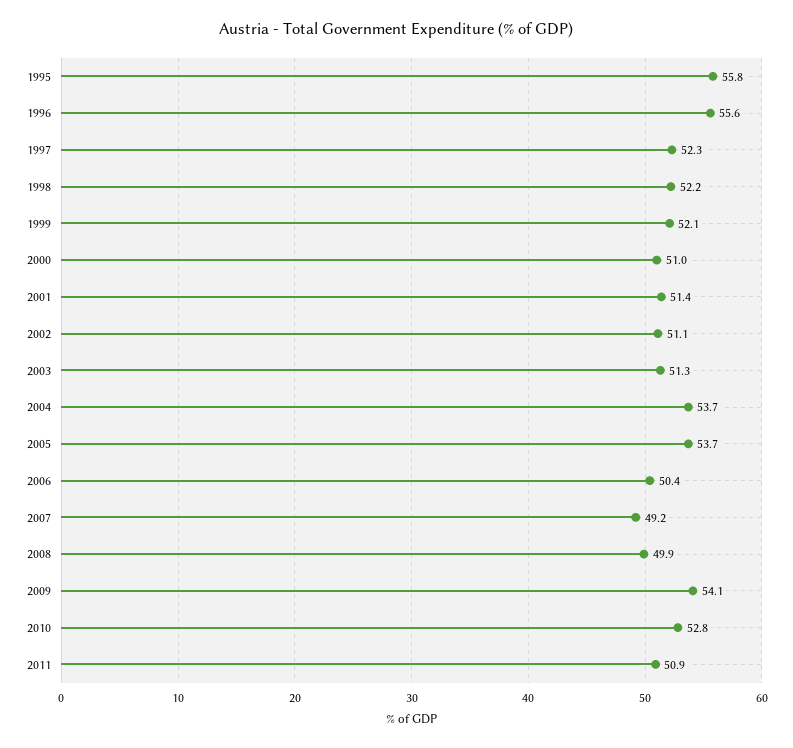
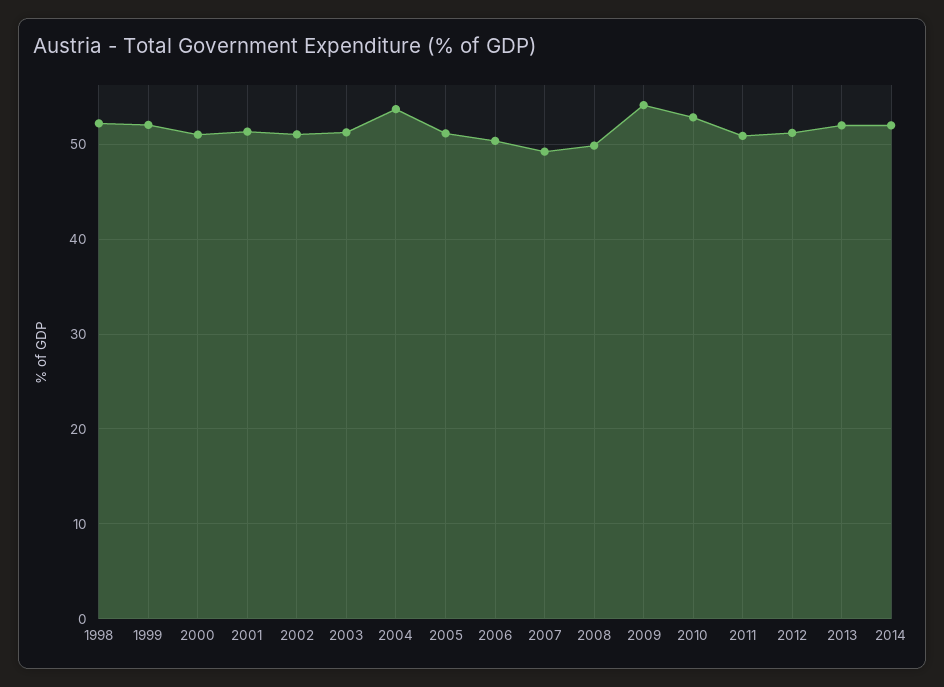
1995: 55.8 -> none
1996: 55.6 -> none
1997: 52.3 -> none
2005: 53.7 -> 51
2012: none -> 51
2013: none -> 52
2014: none -> 52

